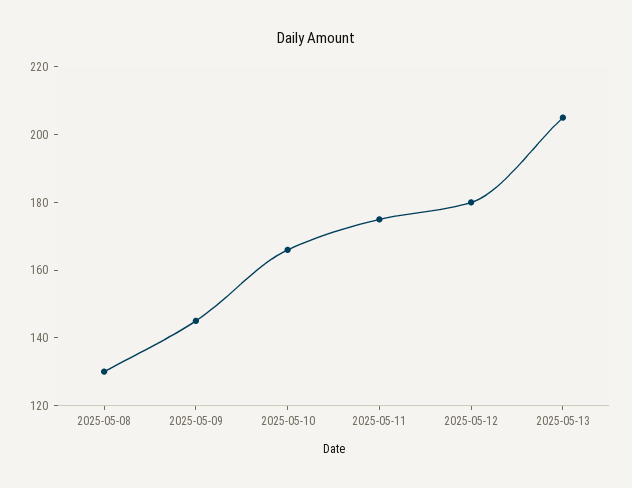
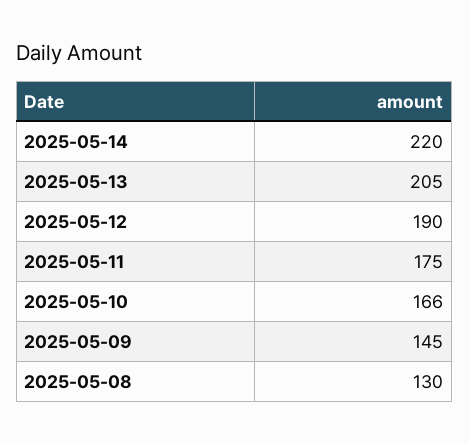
2025-05-12: 180 -> 190
2025-05-14: none -> 220

